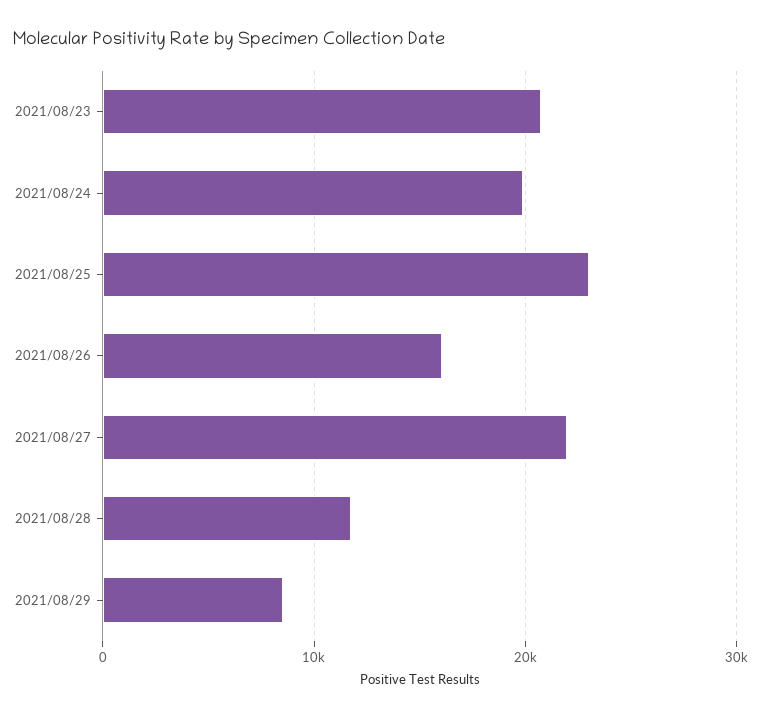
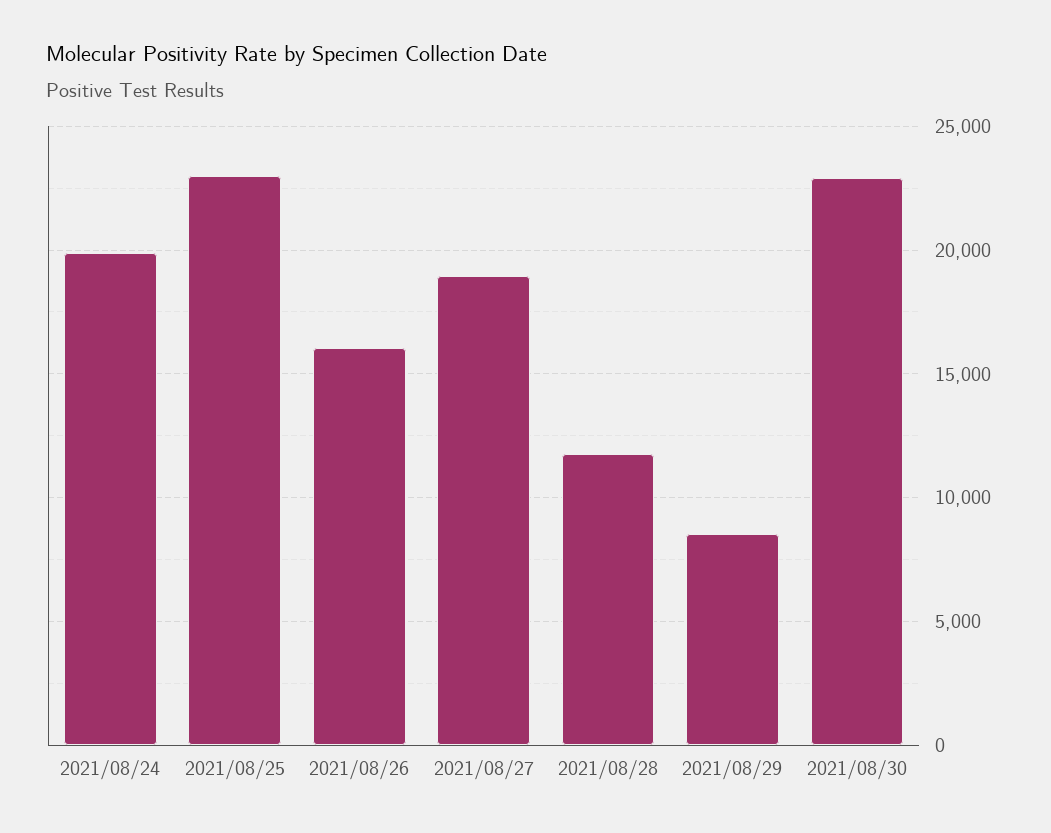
2021/08/23: 21000 -> none
2021/08/27: 22000 -> 19000
2021/08/30: none -> 23000

